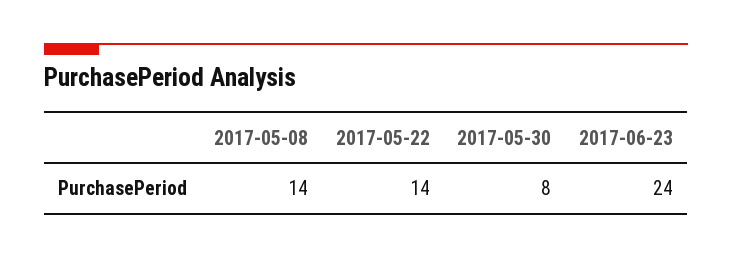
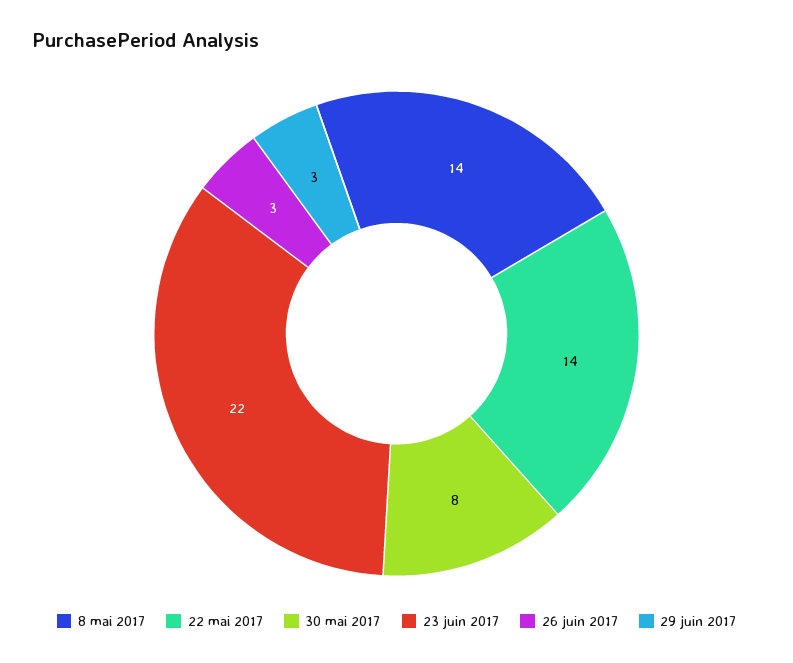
2017-06-23: 24 -> 22
26 juin 2017: none -> 3
29 juin 2017: none -> 3

